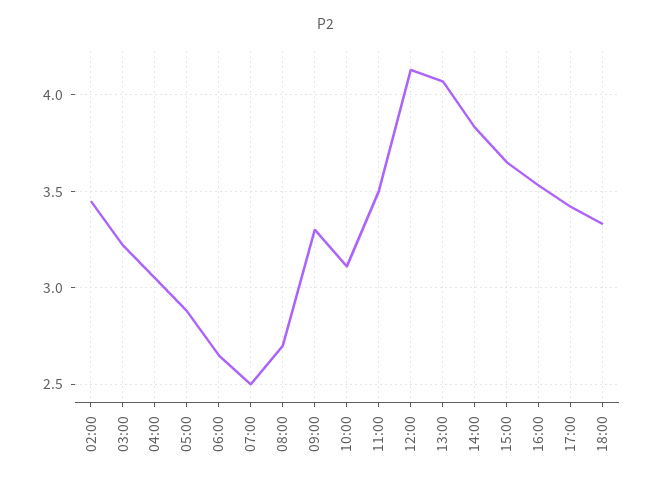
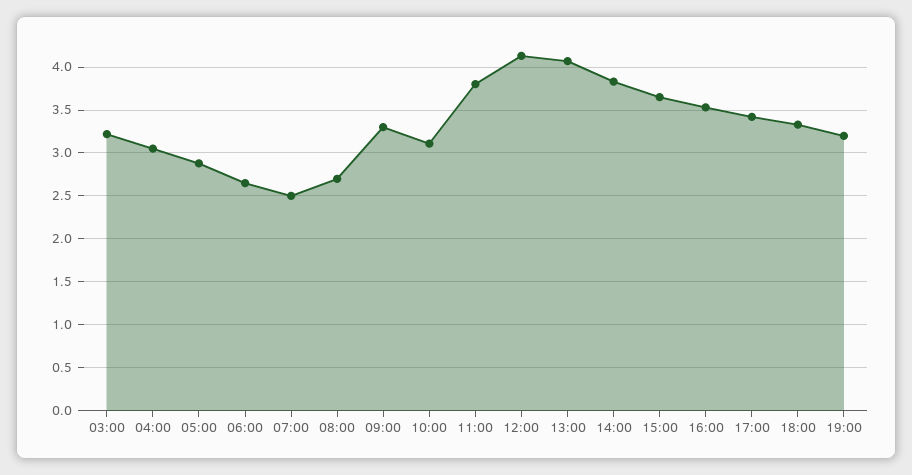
02:00: 3.45 -> none
11:00: 3.5 -> 3.8
19:00: none -> 3.2

